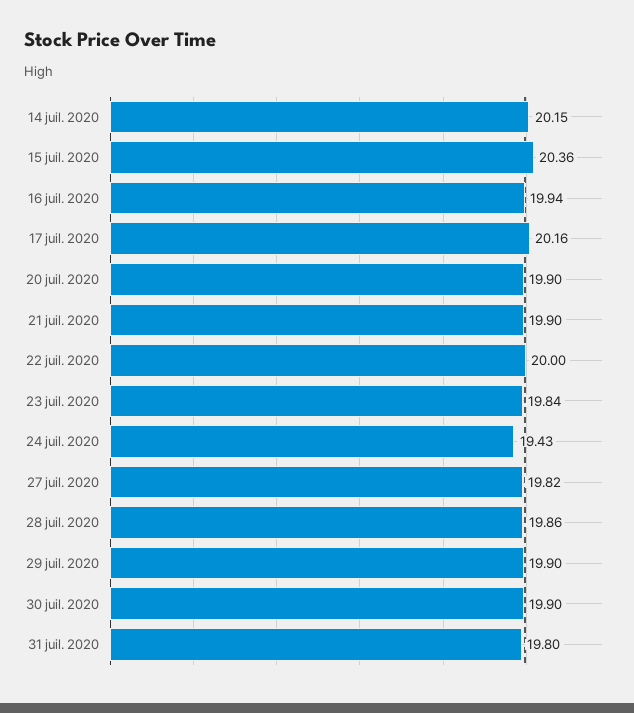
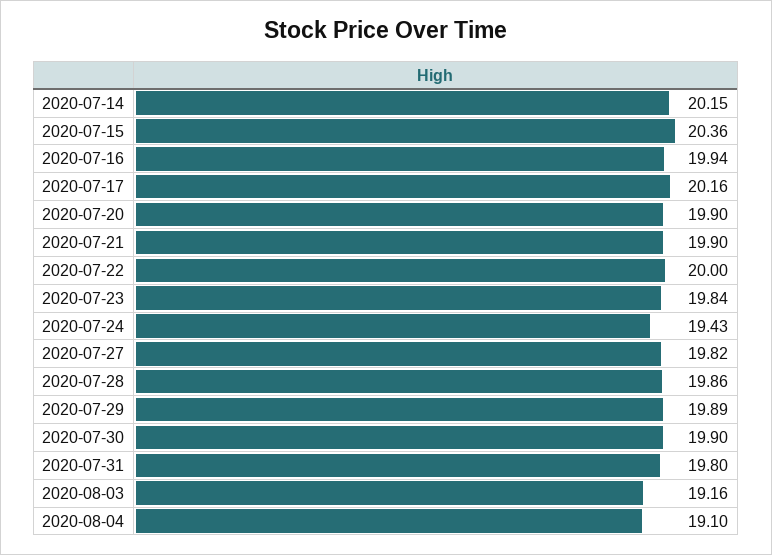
29 juil. 2020: 19.9 -> 19.89
2020-08-03: none -> 19.16
2020-08-04: none -> 19.1

